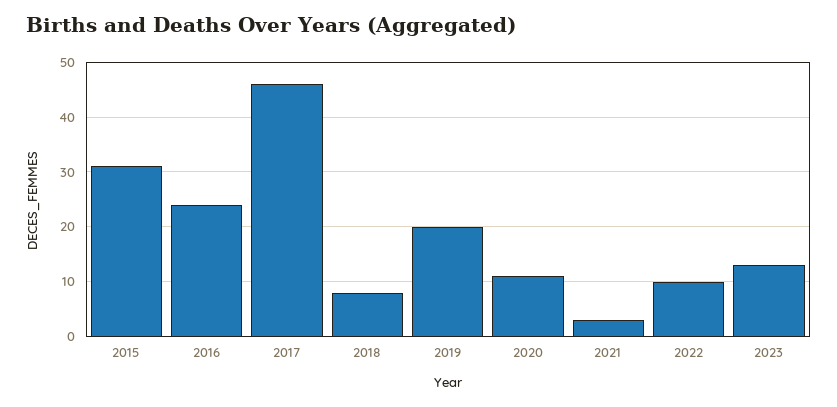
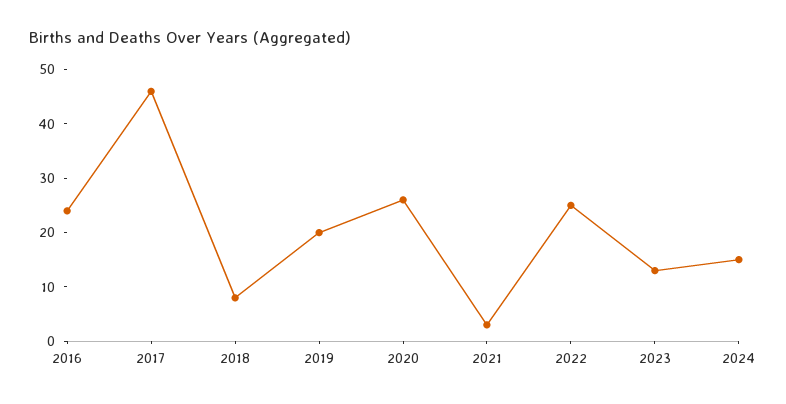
2015: 30 -> none
2020: 10 -> 25
2022: 10 -> 25
2024: none -> 15

